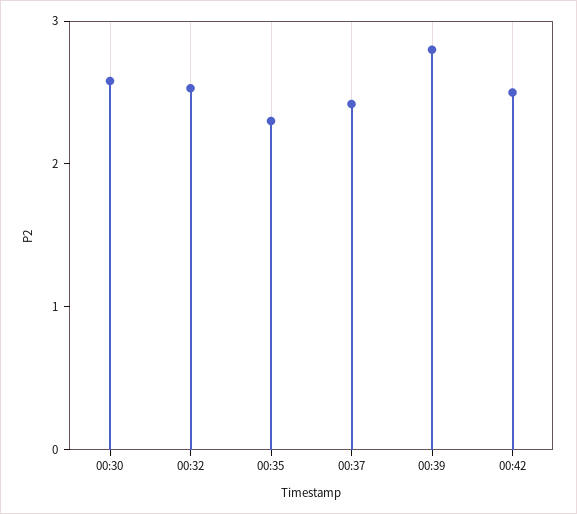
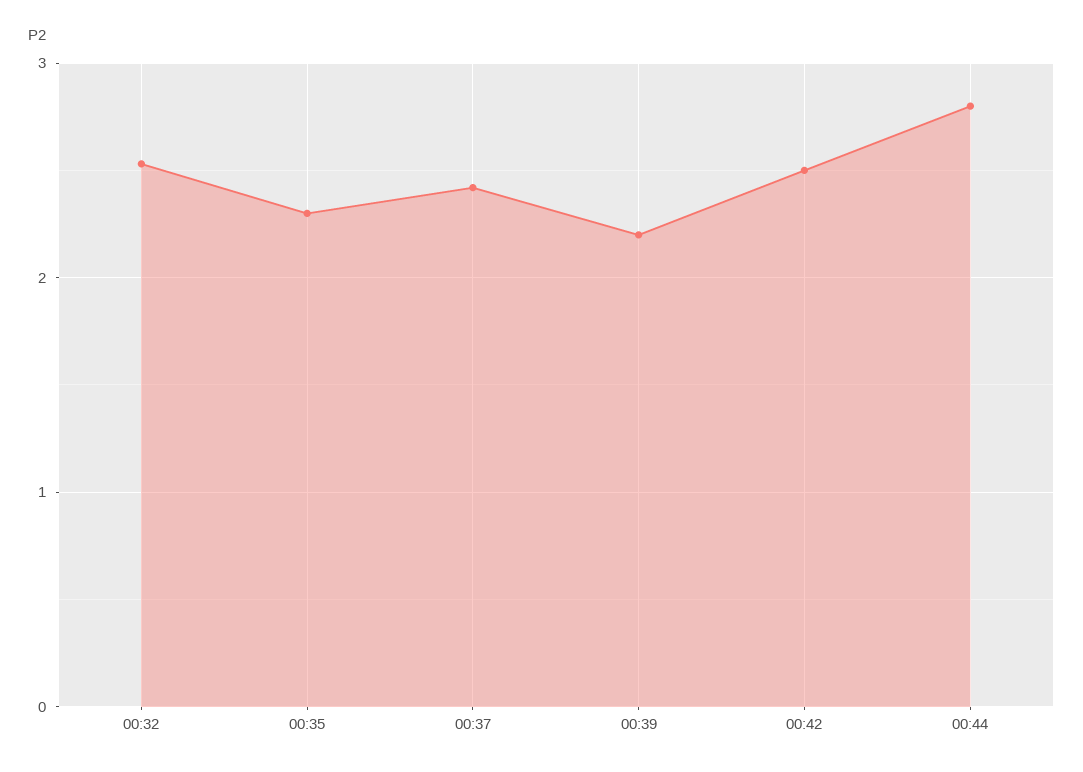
00:30: 2.6 -> none
00:39: 2.8 -> 2.2
00:44: none -> 2.8

